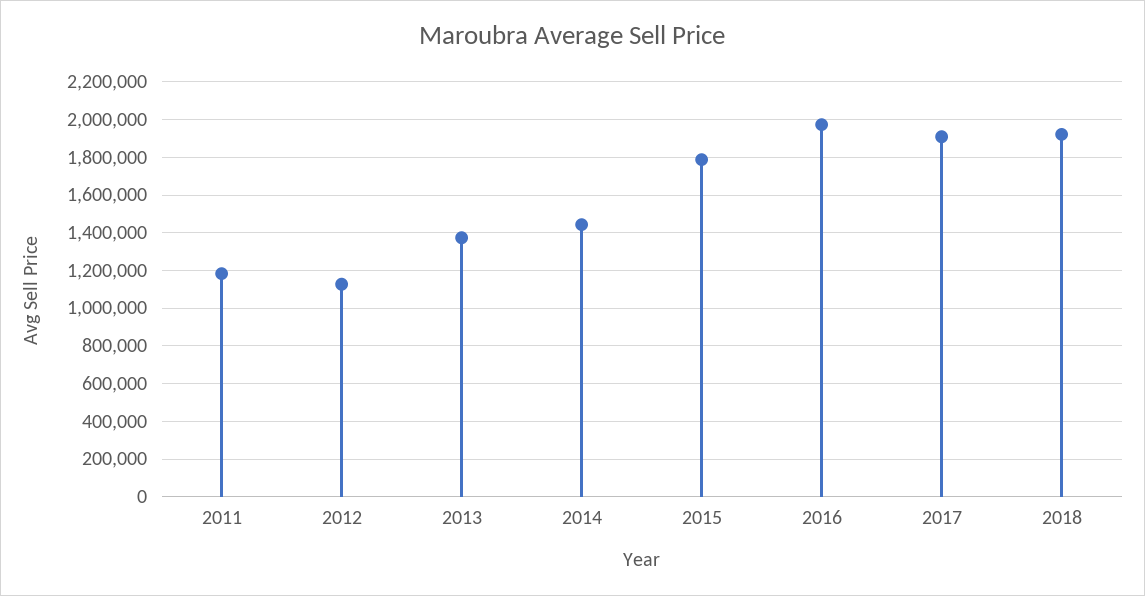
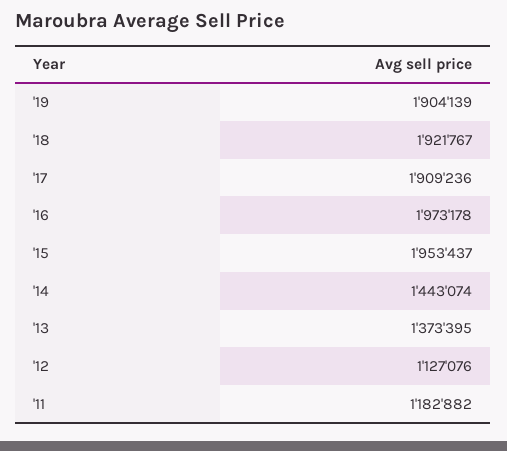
2015: 1800000 -> 1953437
'19: none -> 1904139

